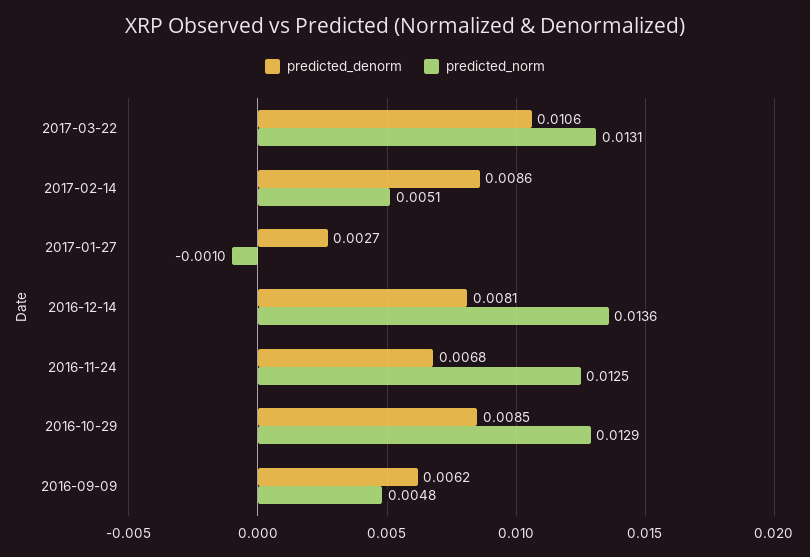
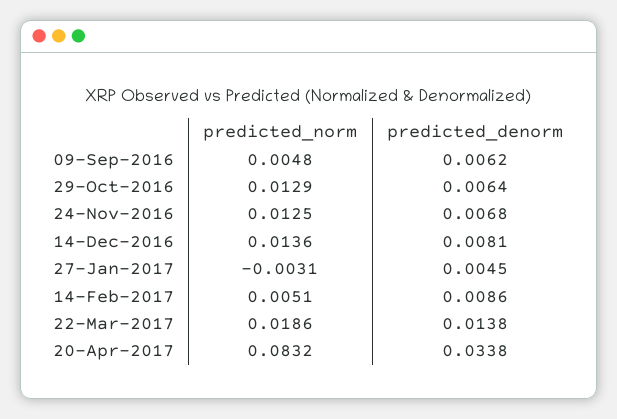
predicted_denorm, 2017-03-22: 0.0106 -> 0.0138
predicted_norm, 2017-03-22: 0.0131 -> 0.0186
predicted_denorm, 2017-01-27: 0.0027 -> 0.0045
predicted_norm, 2017-01-27: -0.001 -> -0.0031
predicted_denorm, 2016-10-29: 0.0085 -> 0.0064
predicted_norm, 20-Apr-2017: none -> 0.0832
predicted_denorm, 20-Apr-2017: none -> 0.0338

